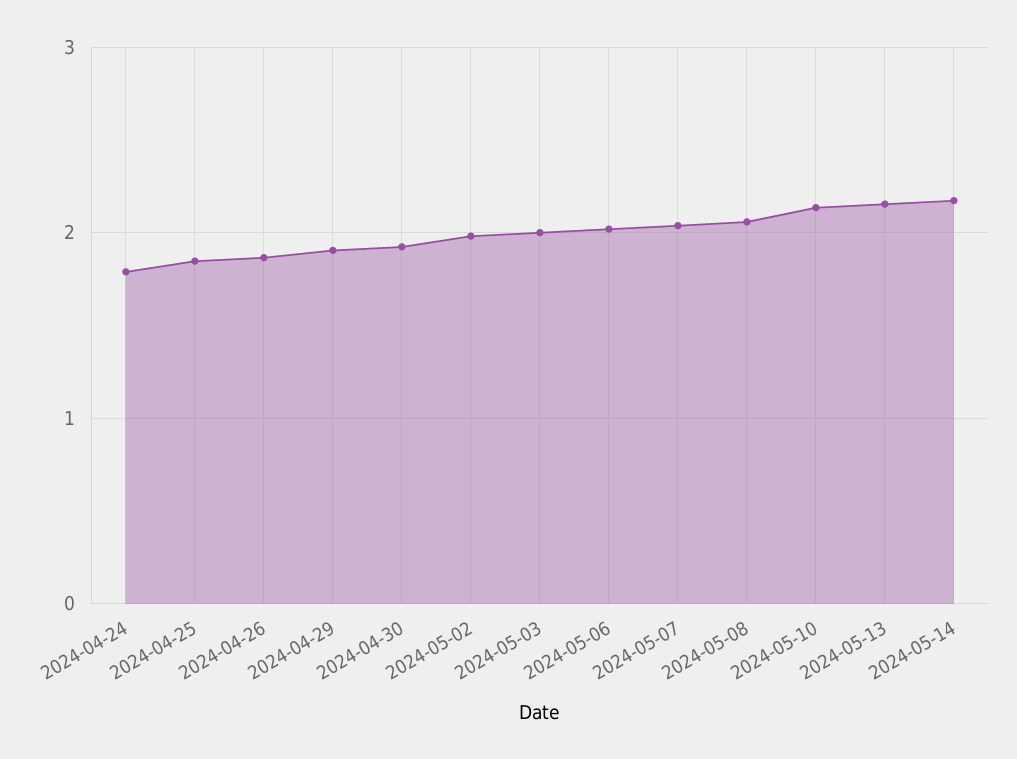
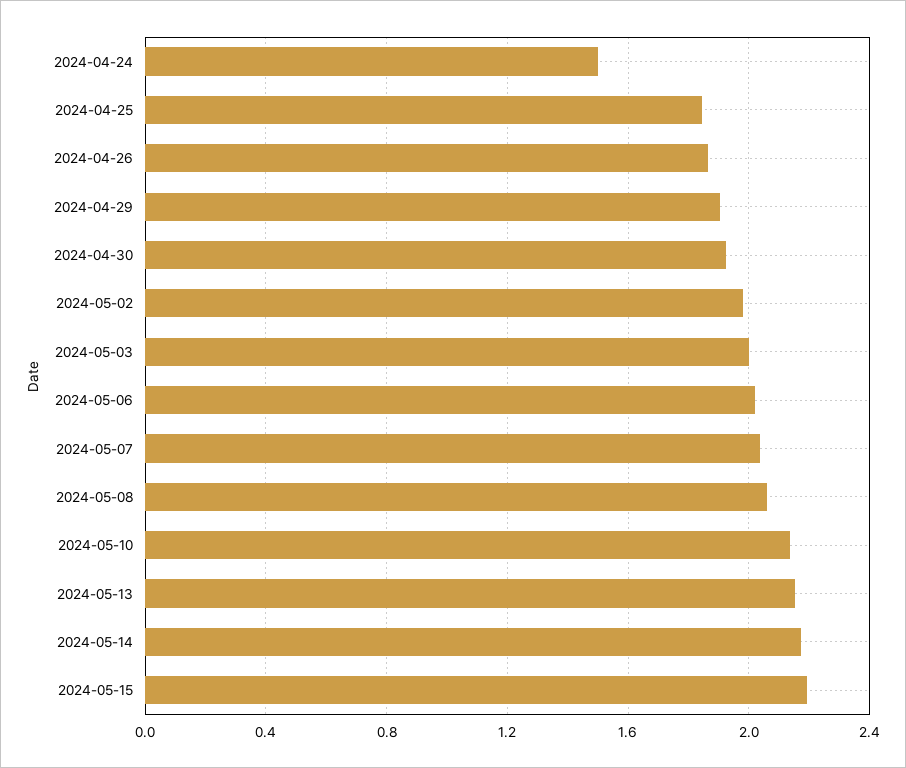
2024-04-24: 1.8 -> 1.5
2024-05-15: none -> 2.2

